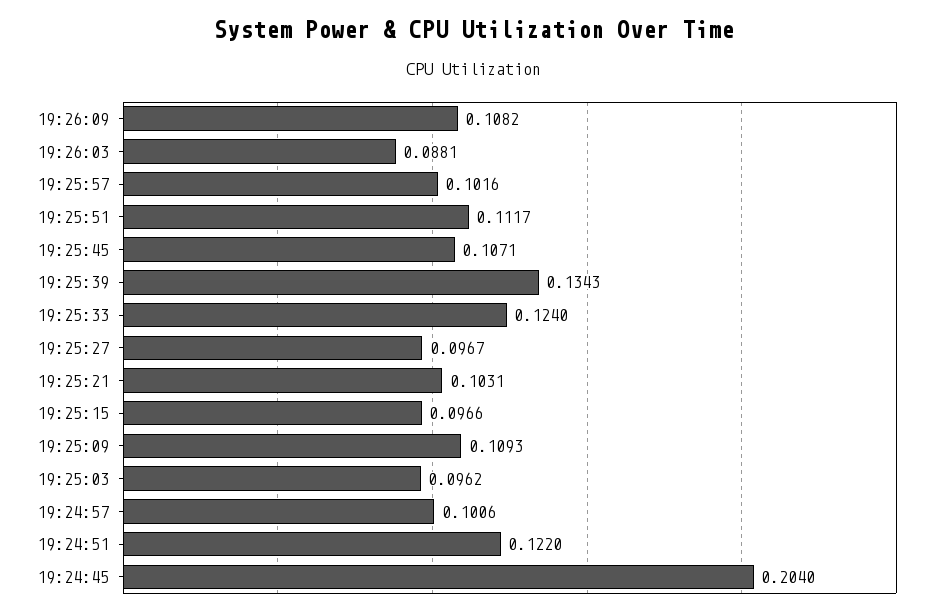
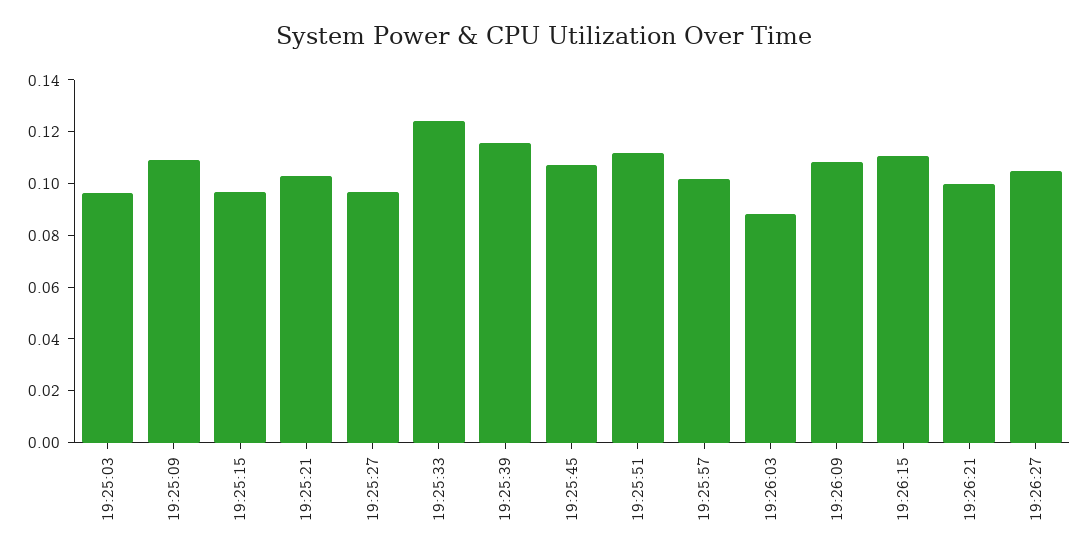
19:25:39: 0.1343 -> 0.115
19:24:57: 0.1006 -> none
19:24:51: 0.122 -> none
19:24:45: 0.204 -> none
19:26:15: none -> 0.11
19:26:21: none -> 0.1
19:26:27: none -> 0.105

